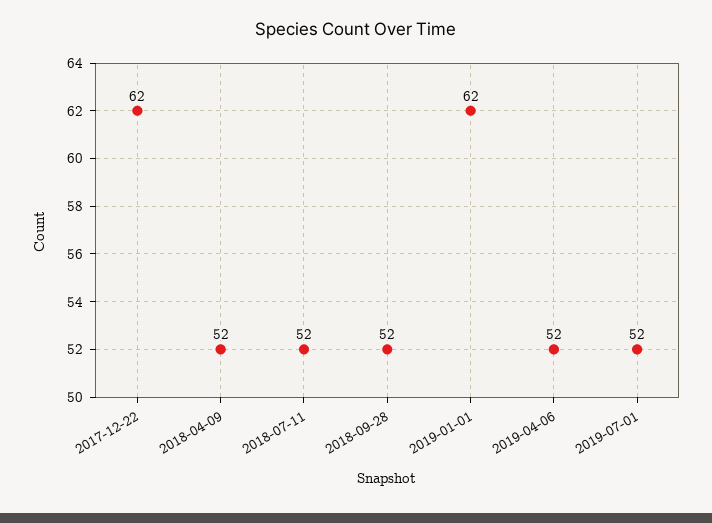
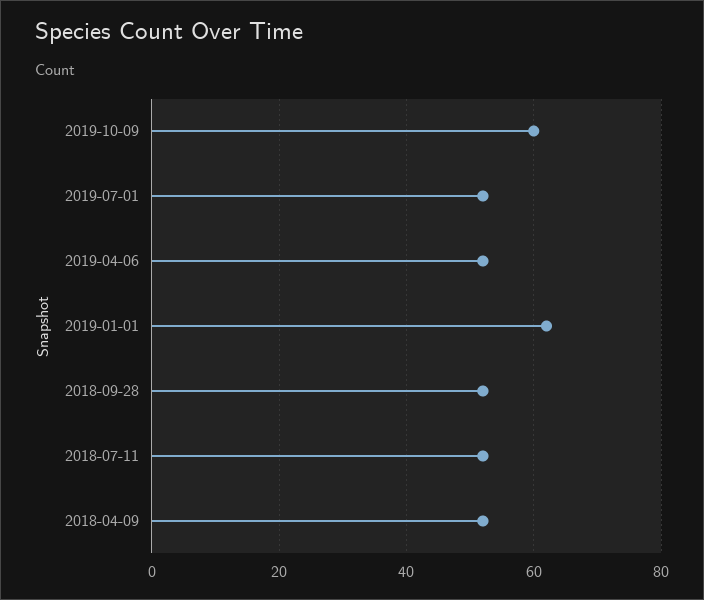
2017-12-22: 62 -> none
2019-10-09: none -> 60

